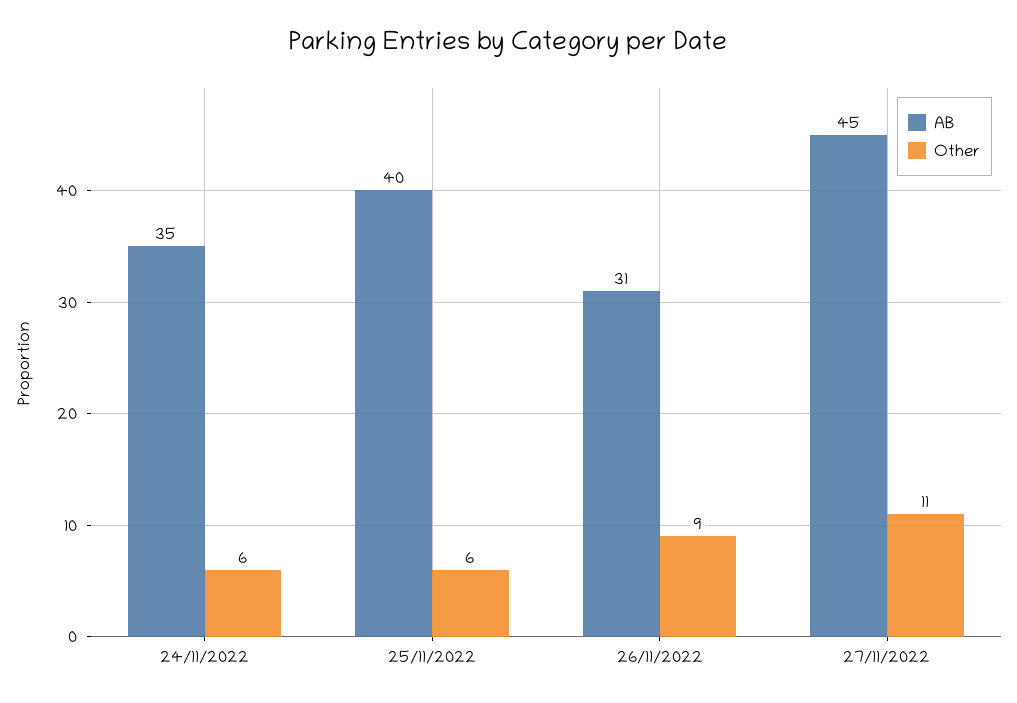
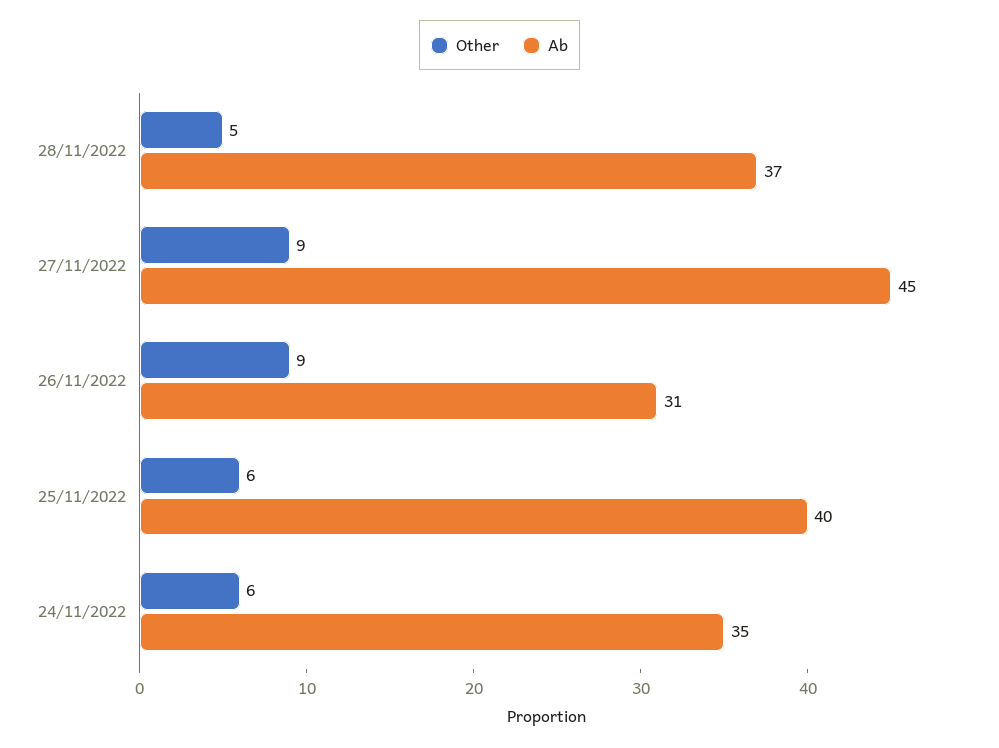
Other, 27/11/2022: 11 -> 9
Other, 28/11/2022: none -> 5
AB, 28/11/2022: none -> 37

